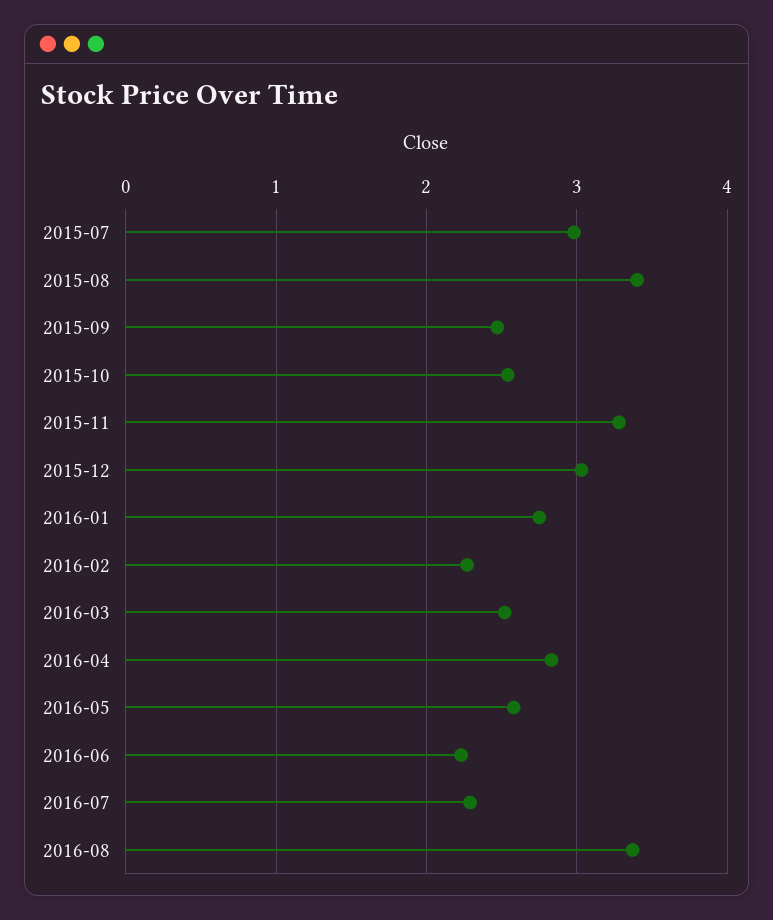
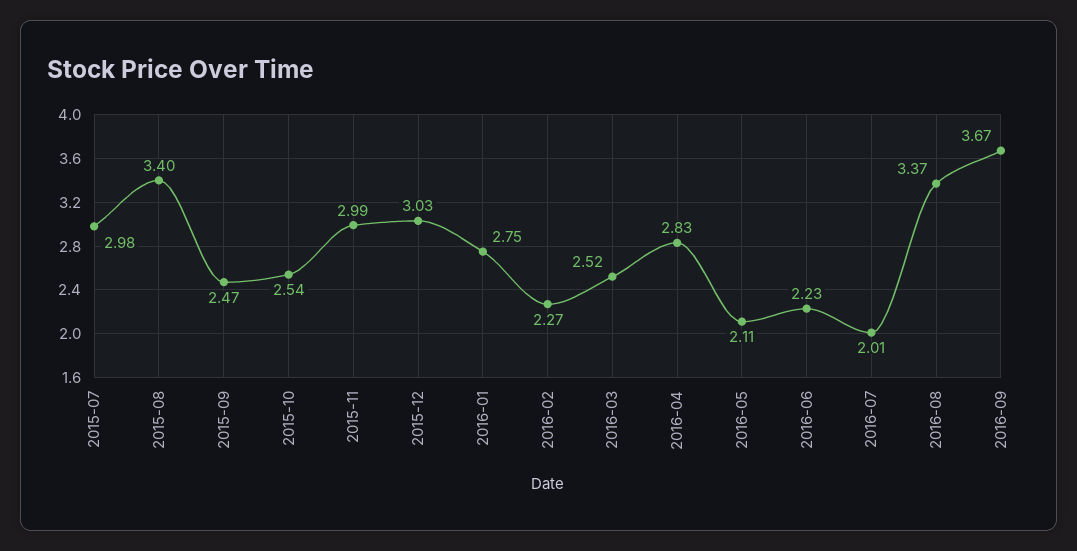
2015-11: 3.3 -> 2.99
2016-05: 2.6 -> 2.11
2016-07: 2.3 -> 2.01
2016-09: none -> 3.67

